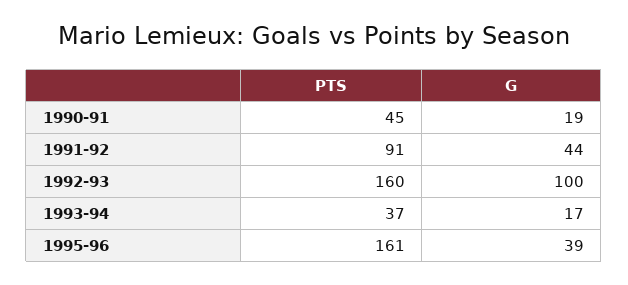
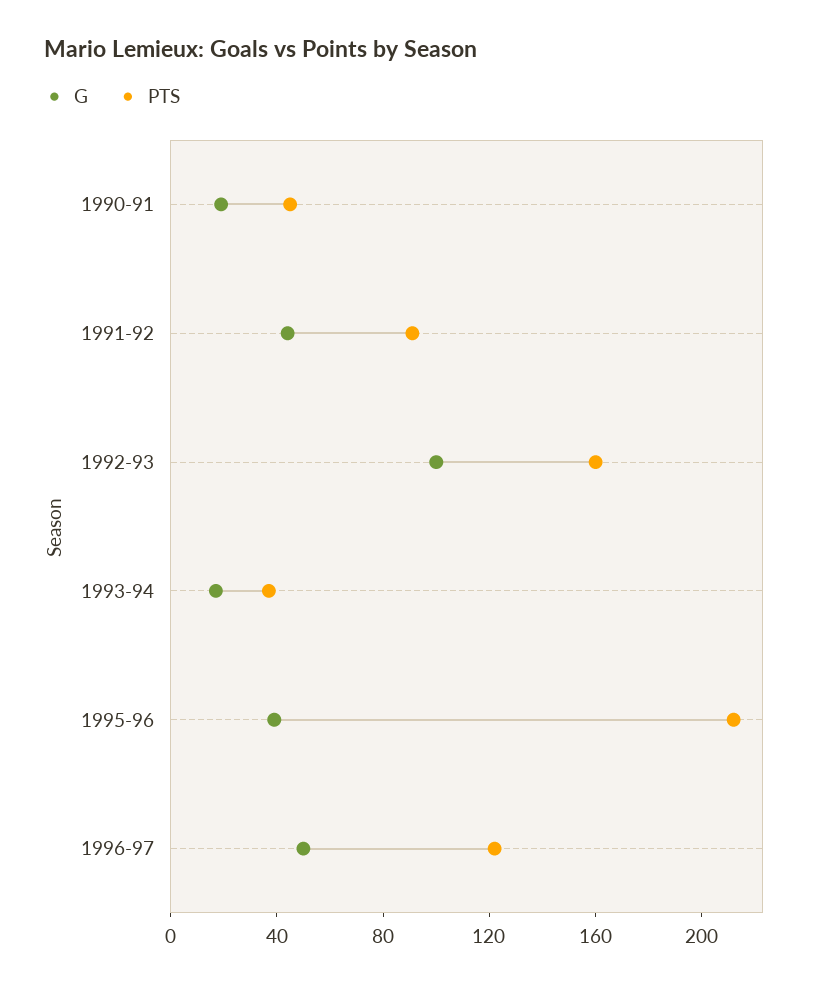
PTS, 1995-96: 161 -> 210
G, 1996-97: none -> 50
PTS, 1996-97: none -> 120

